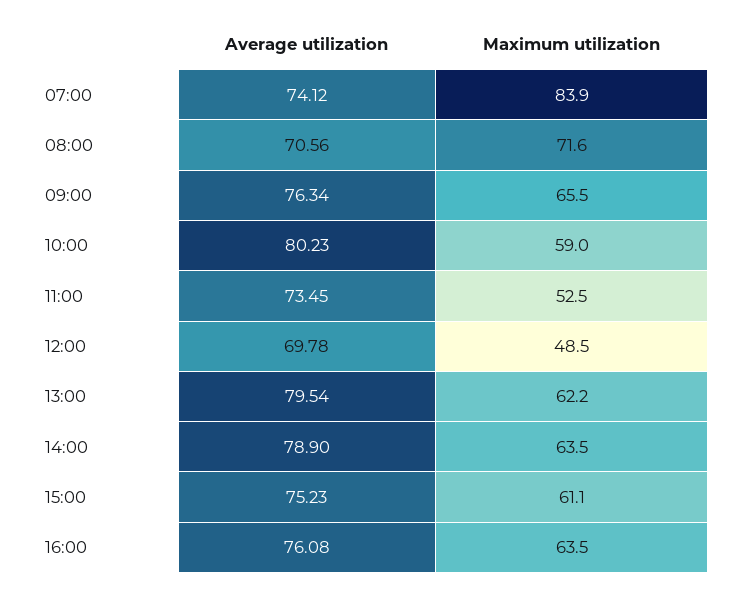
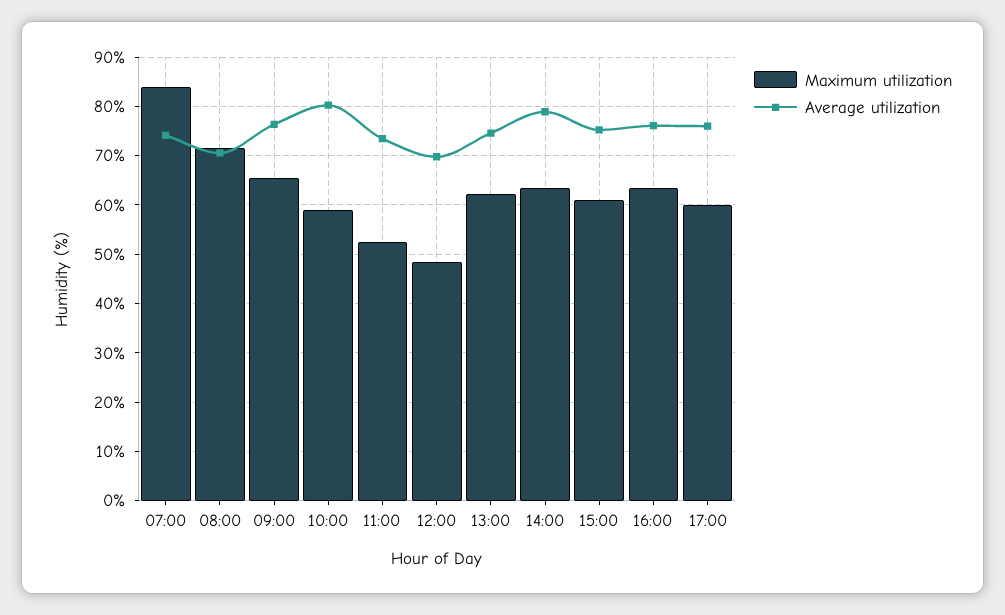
Average utilization, 13:00: 79.54 -> 74
Maximum utilization, 17:00: none -> 60
Average utilization, 17:00: none -> 76

